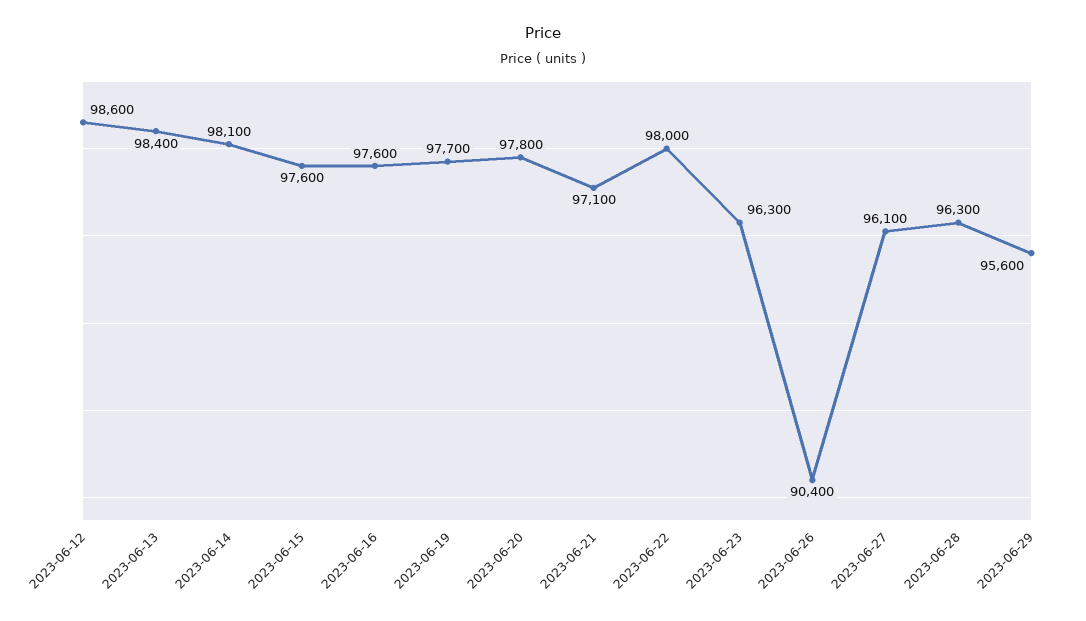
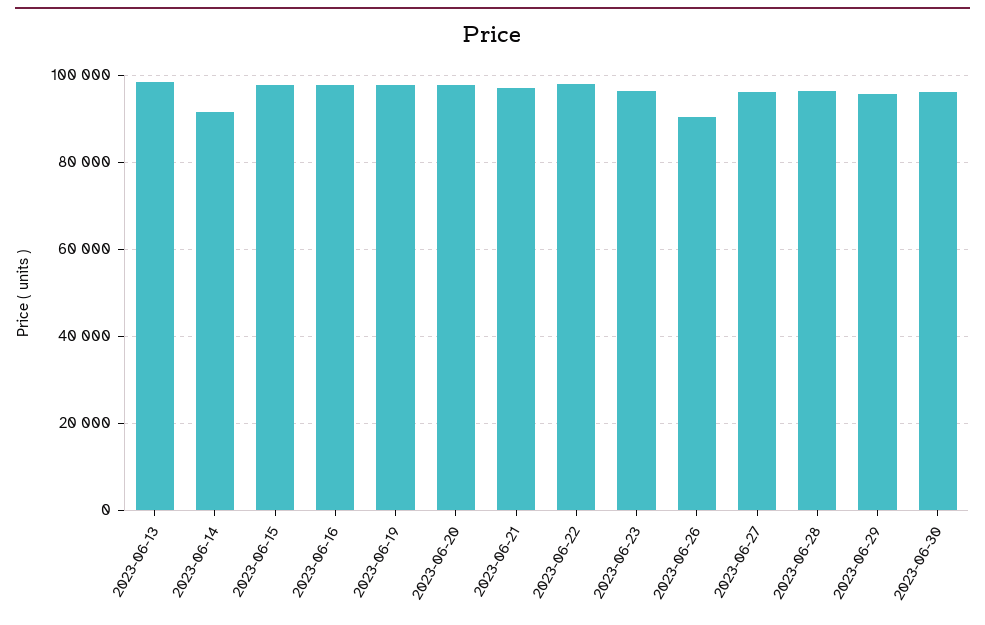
2023-06-12: 98600 -> none
2023-06-14: 98100 -> 92000
2023-06-30: none -> 96000

